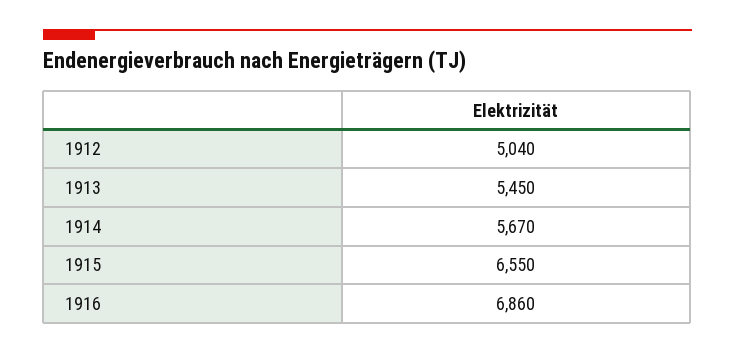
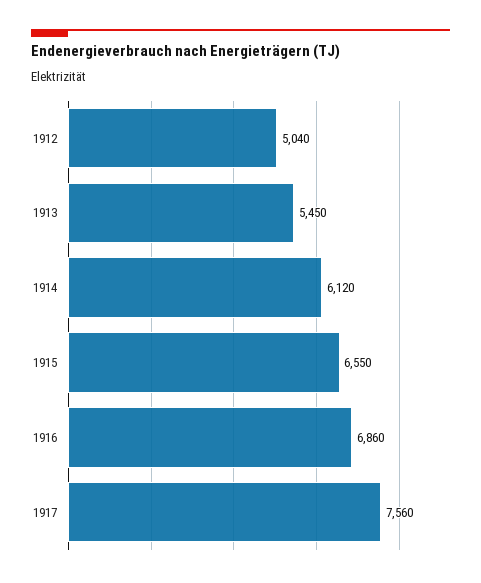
1914: 5670 -> 6120
1917: none -> 7560

